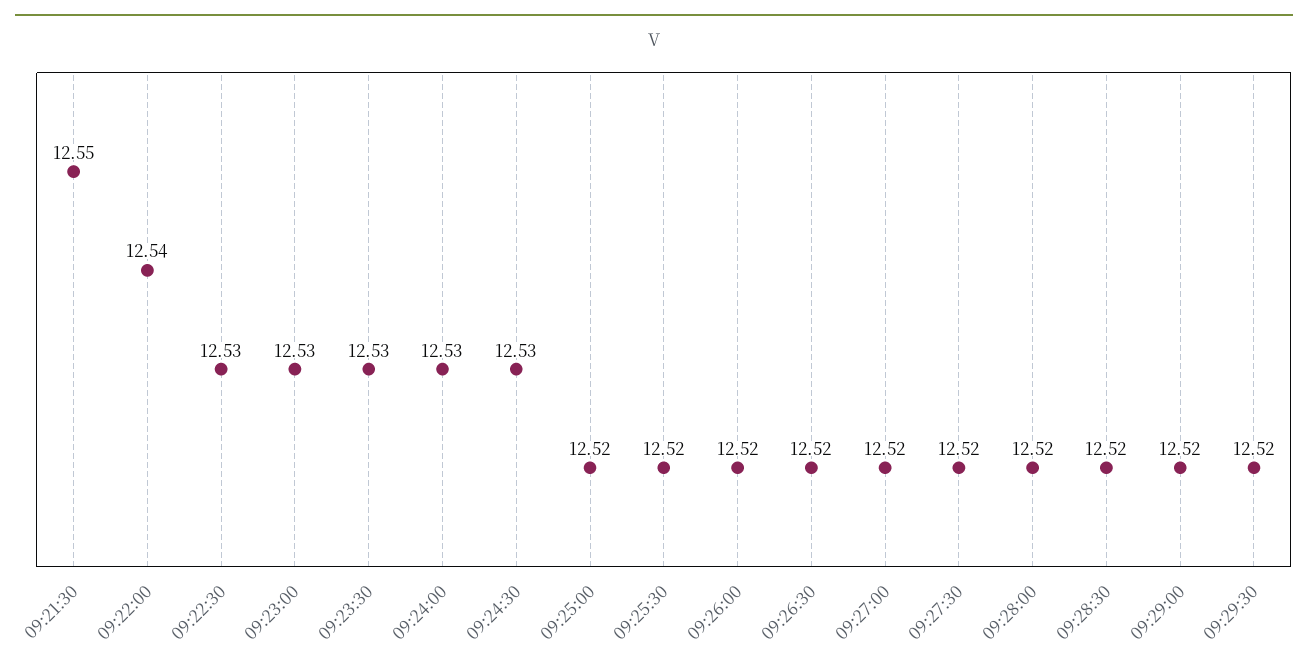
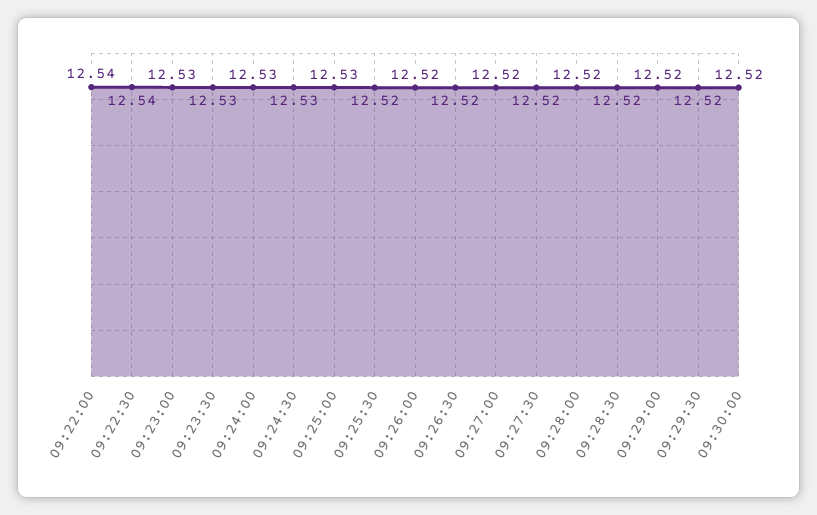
09:21:30: 12.55 -> none
09:22:30: 12.53 -> 12.54
09:25:00: 12.52 -> 12.53
09:30:00: none -> 12.52

